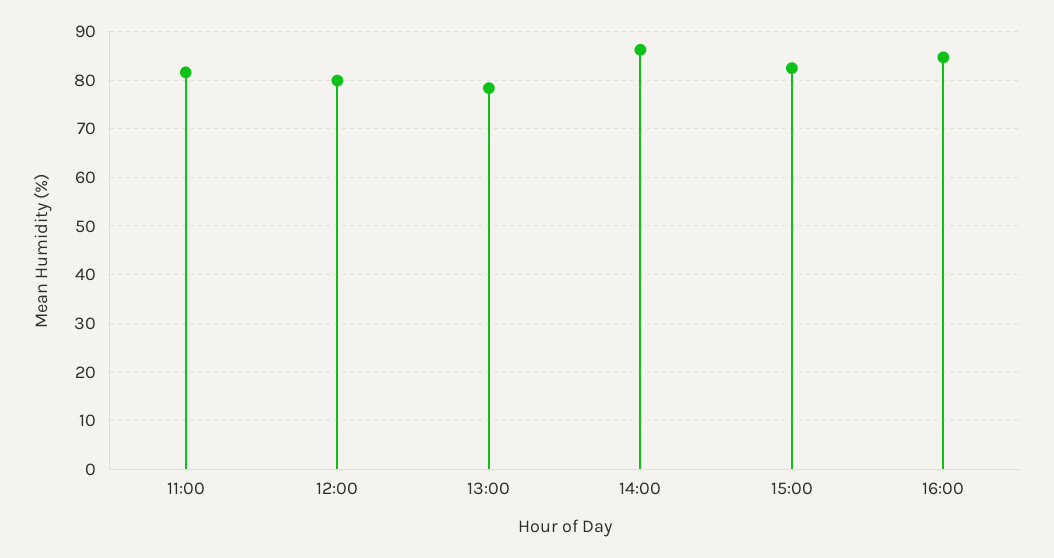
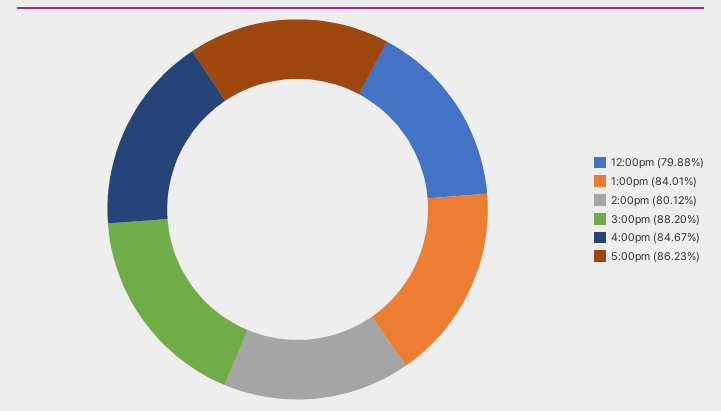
11:00: 82 -> none
13:00: 78 -> 84.01
14:00: 86 -> 80.12
15:00: 82 -> 88.2
5:00pm: none -> 86.23

